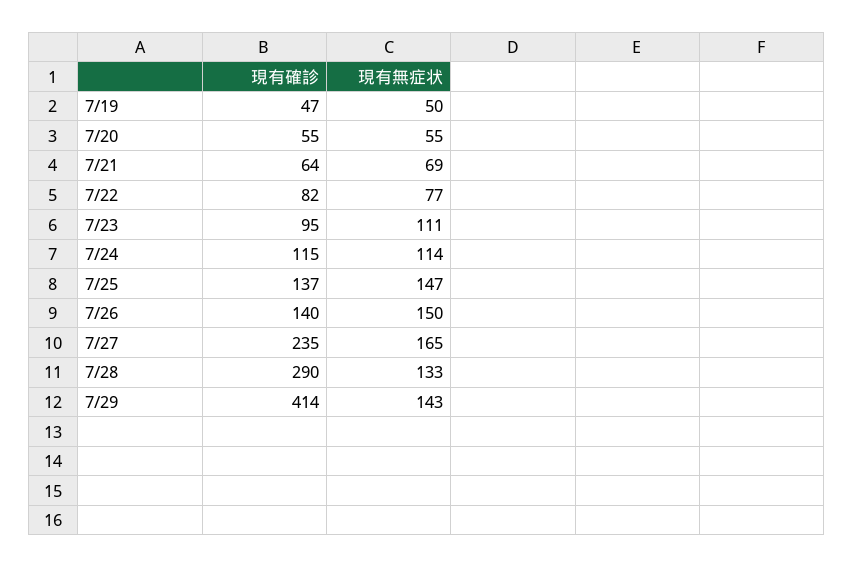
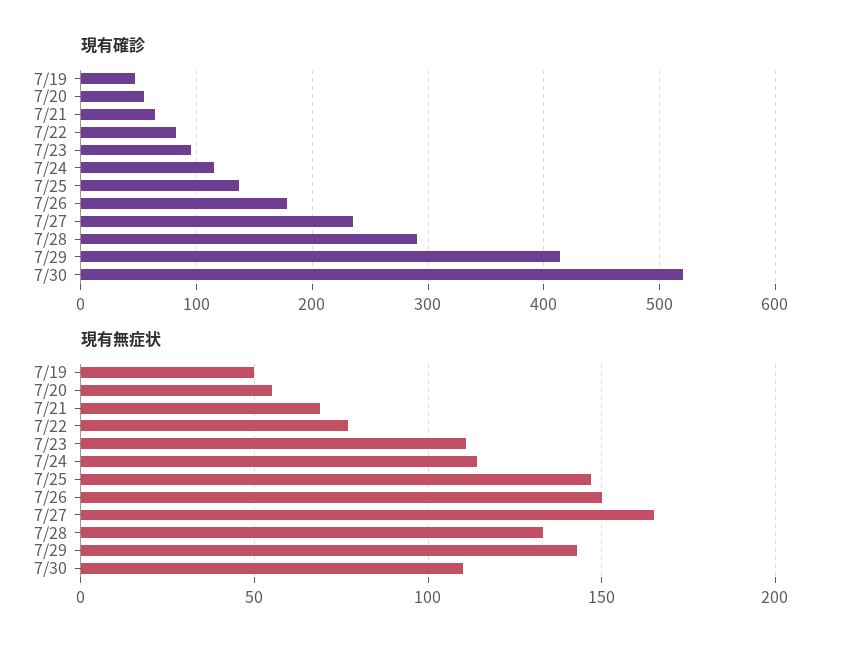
現有確診, 7/26: 140 -> 180
現有確診, 7/30: none -> 520
現有無症状, 7/30: none -> 110

